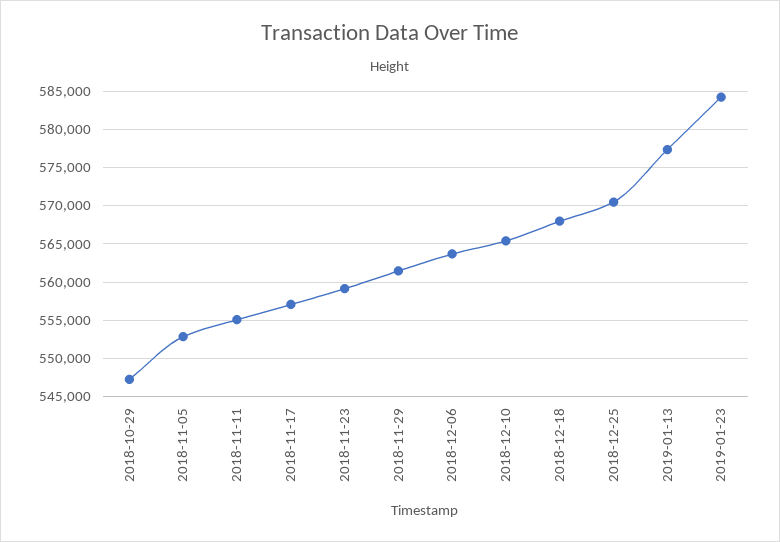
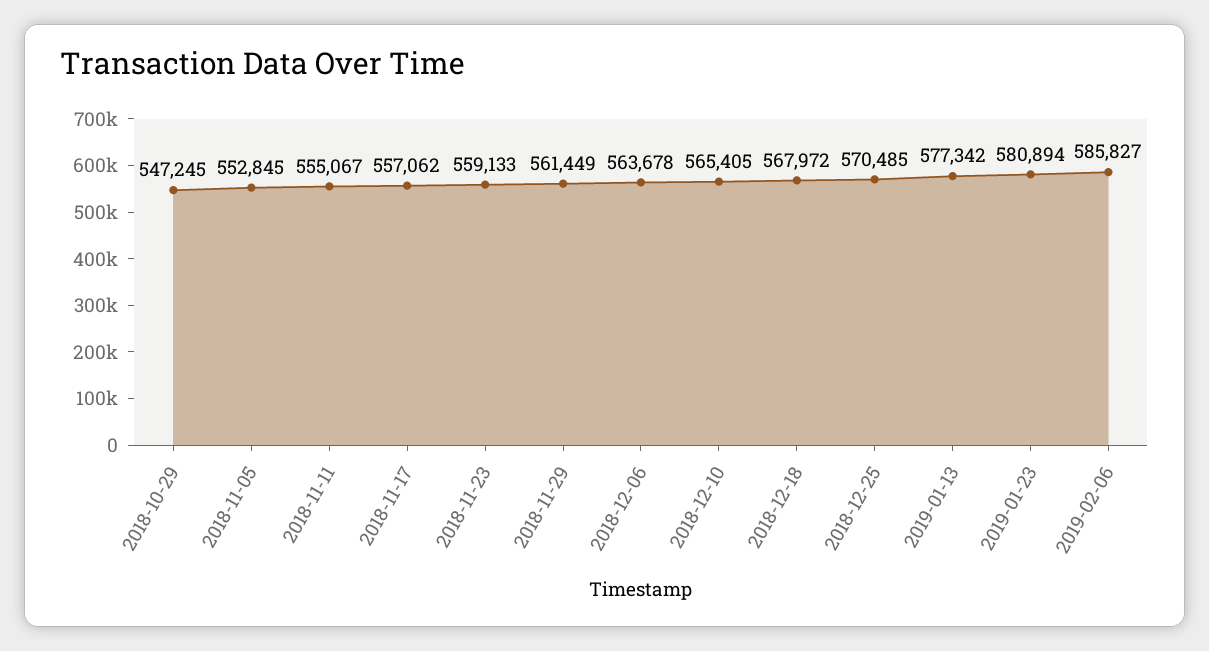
2019-01-23: 584000 -> 580894
2019-02-06: none -> 585827

